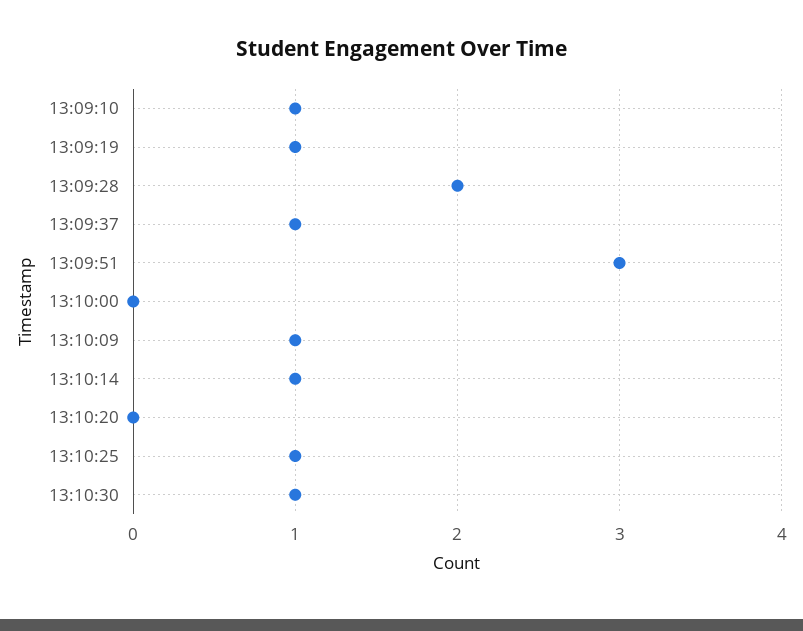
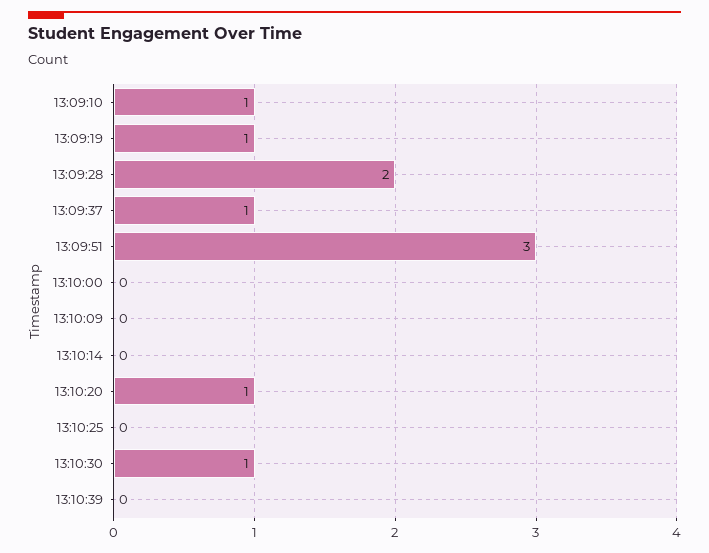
13:10:09: 1 -> 0
13:10:14: 1 -> 0
13:10:20: 0 -> 1
13:10:25: 1 -> 0
13:10:39: none -> 0

